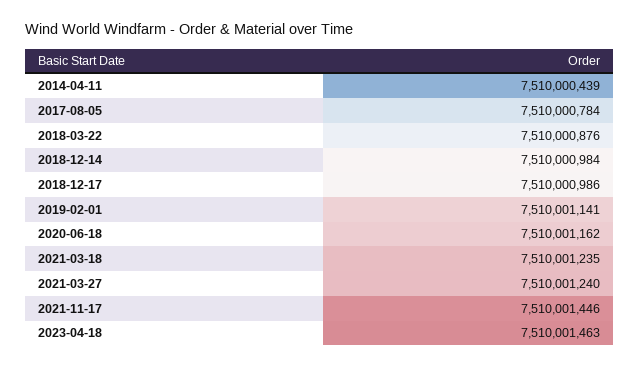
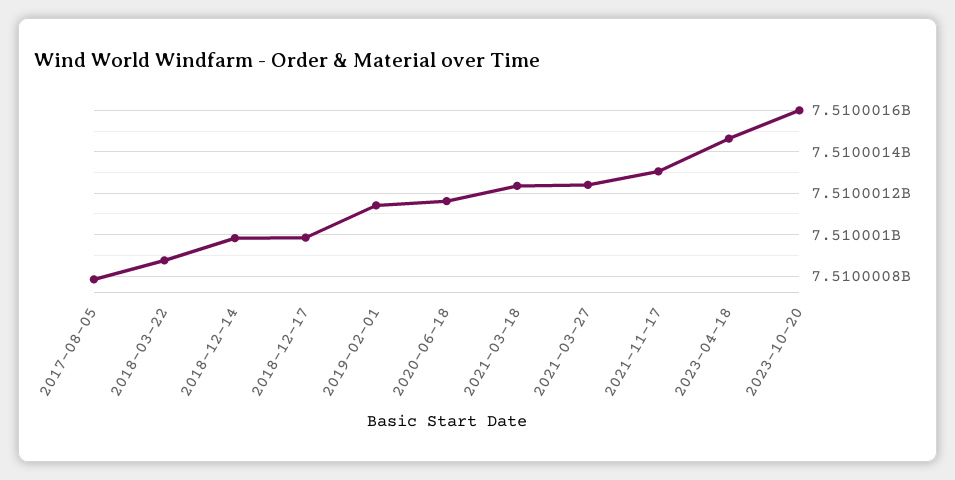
2014-04-11: 7510000439 -> none
2021-11-17: 7510001446 -> 7510001300
2023-10-20: none -> 7510001600

